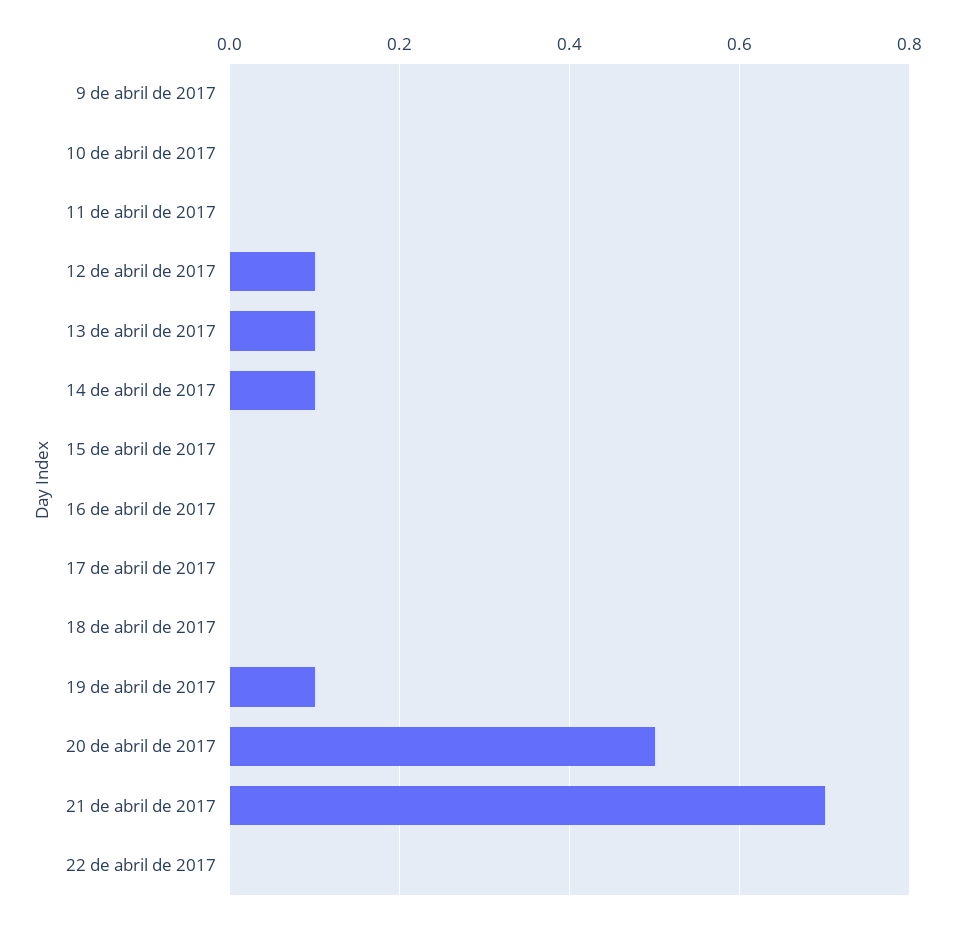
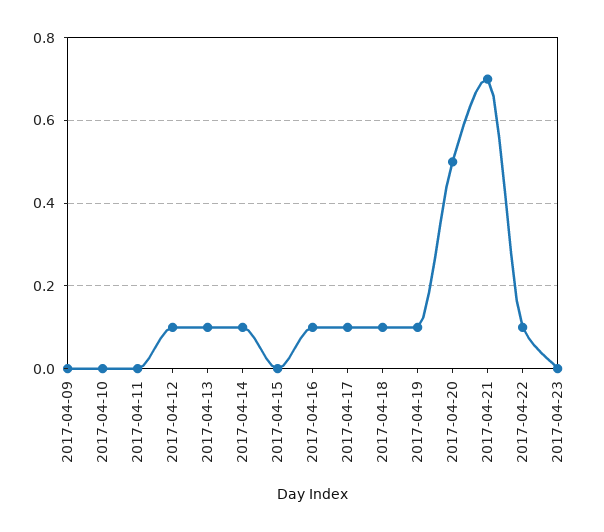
16 de abril de 2017: 0 -> 0.1
17 de abril de 2017: 0 -> 0.1
18 de abril de 2017: 0 -> 0.1
22 de abril de 2017: 0 -> 0.1
2017-04-23: none -> 0

